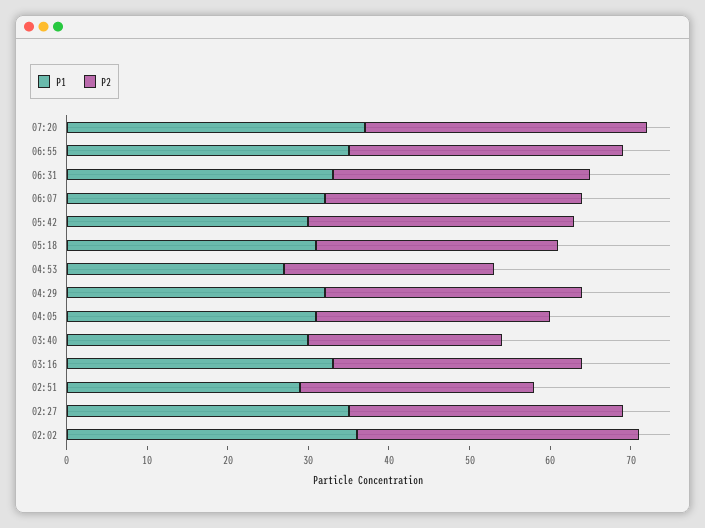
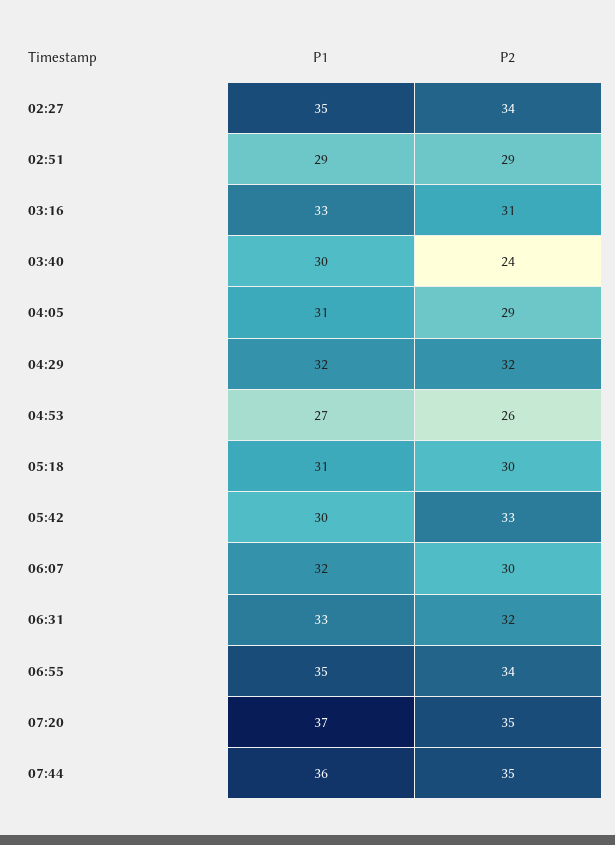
P2, 06:07: 32 -> 30
P1, 02:02: 36 -> none
P2, 02:02: 35 -> none
P1, 07:44: none -> 36
P2, 07:44: none -> 35

